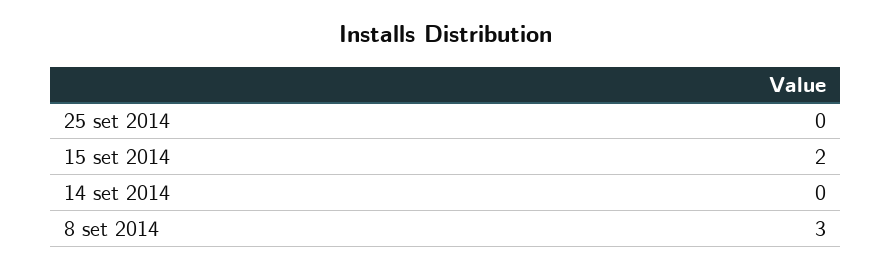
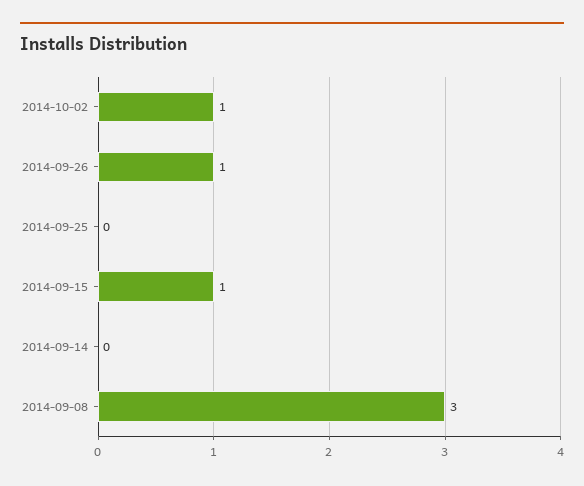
15 set 2014: 2 -> 1
2014-10-02: none -> 1
2014-09-26: none -> 1

